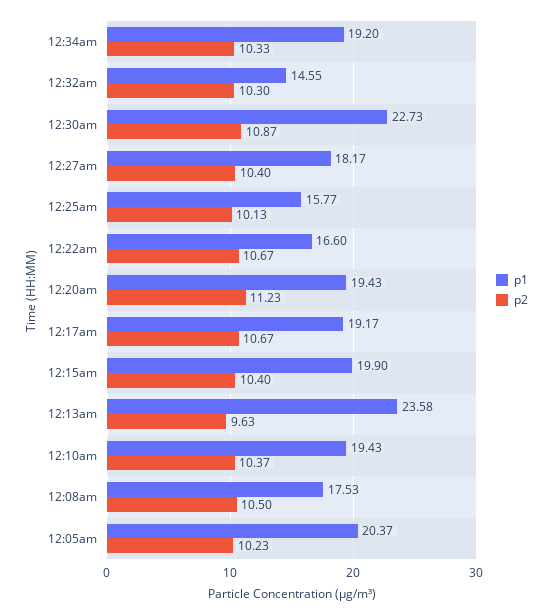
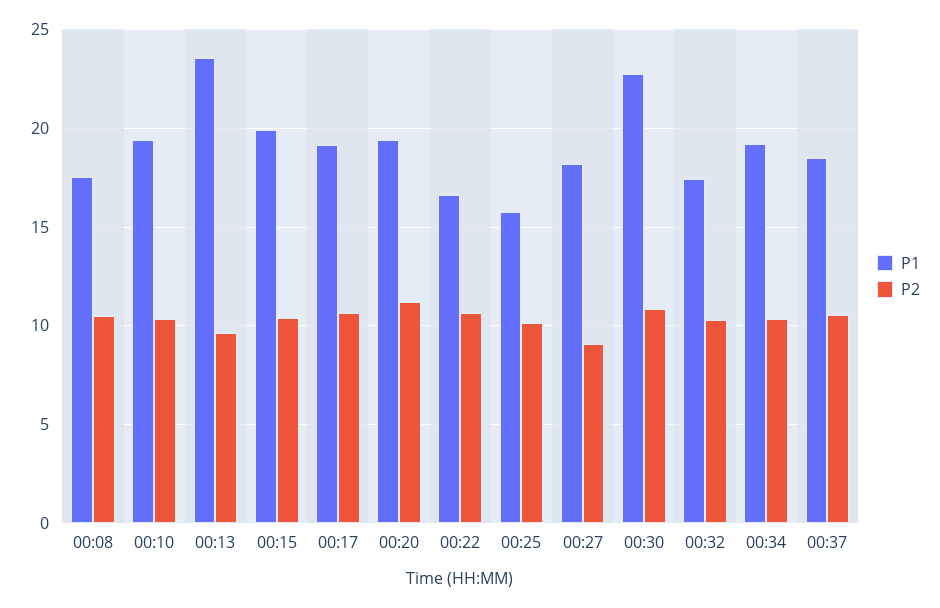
p1, 12:32am: 14.55 -> 17.5
p2, 12:27am: 10.4 -> 9
p1, 12:05am: 20.37 -> none
p2, 12:05am: 10.23 -> none
p1, 00:37: none -> 18.5
p2, 00:37: none -> 10.5

